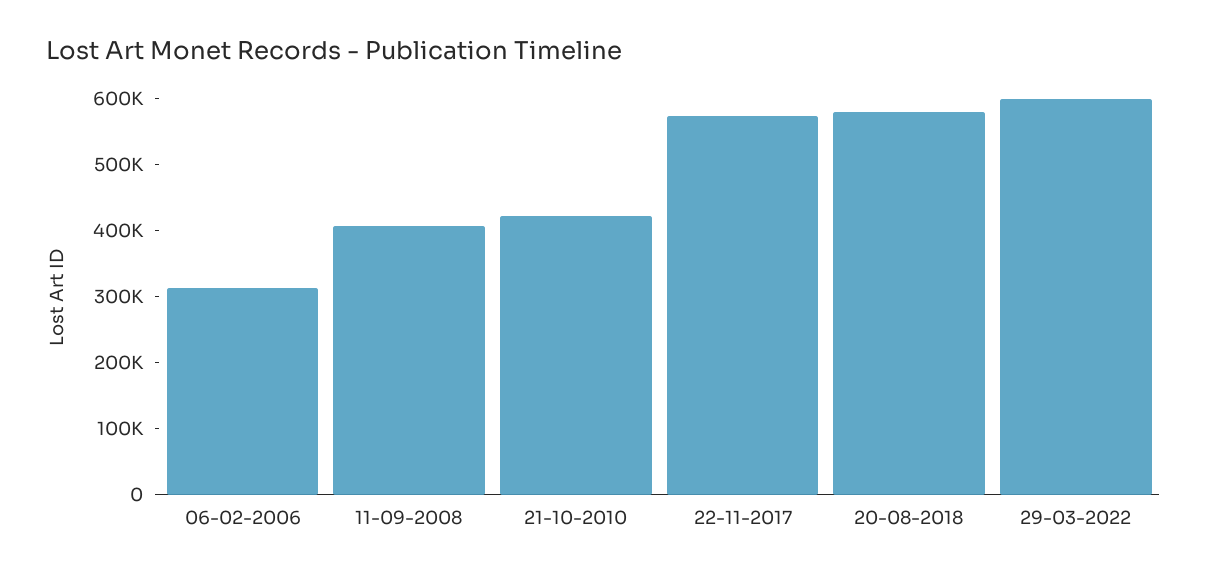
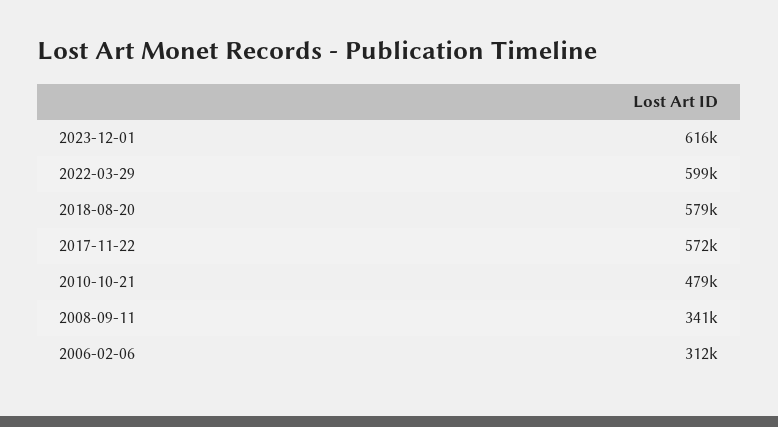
11-09-2008: 400000 -> 341000
21-10-2010: 420000 -> 479000
2023-12-01: none -> 616000

